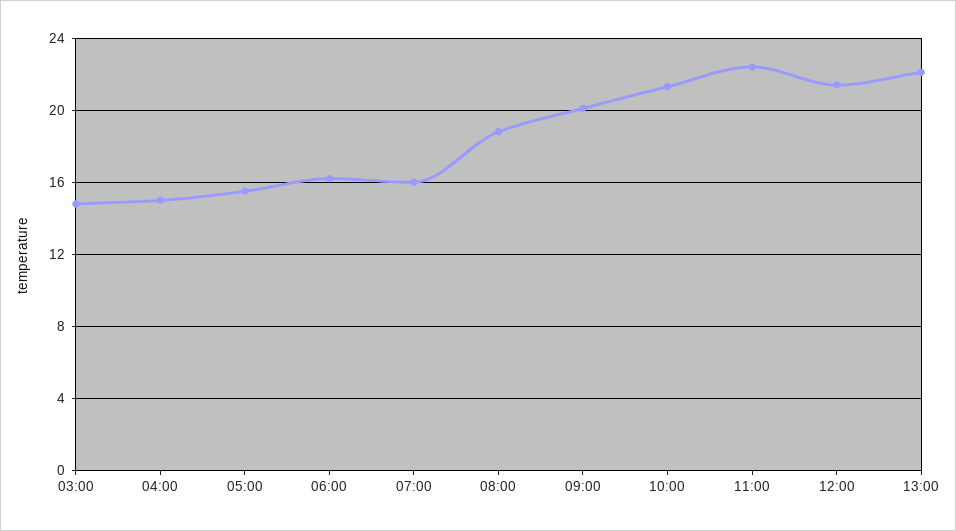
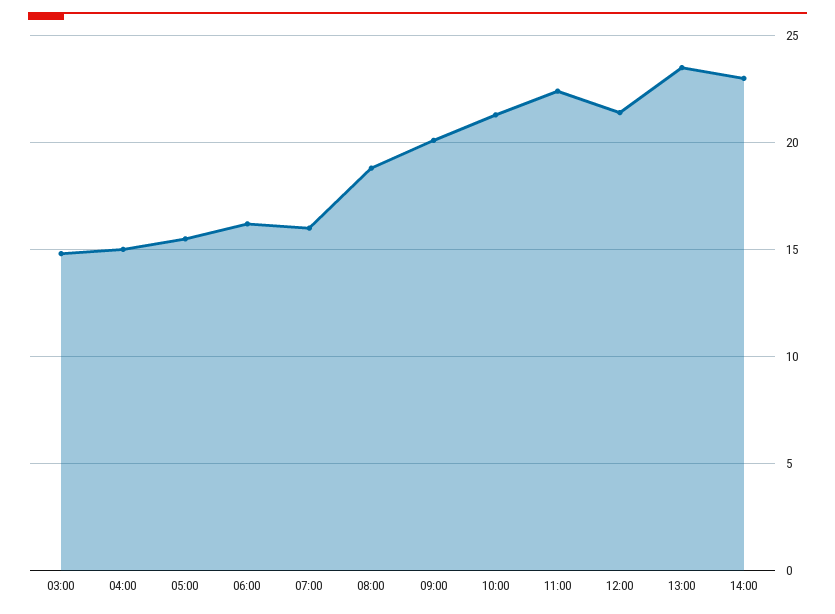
13:00: 22 -> 23.5
14:00: none -> 23

